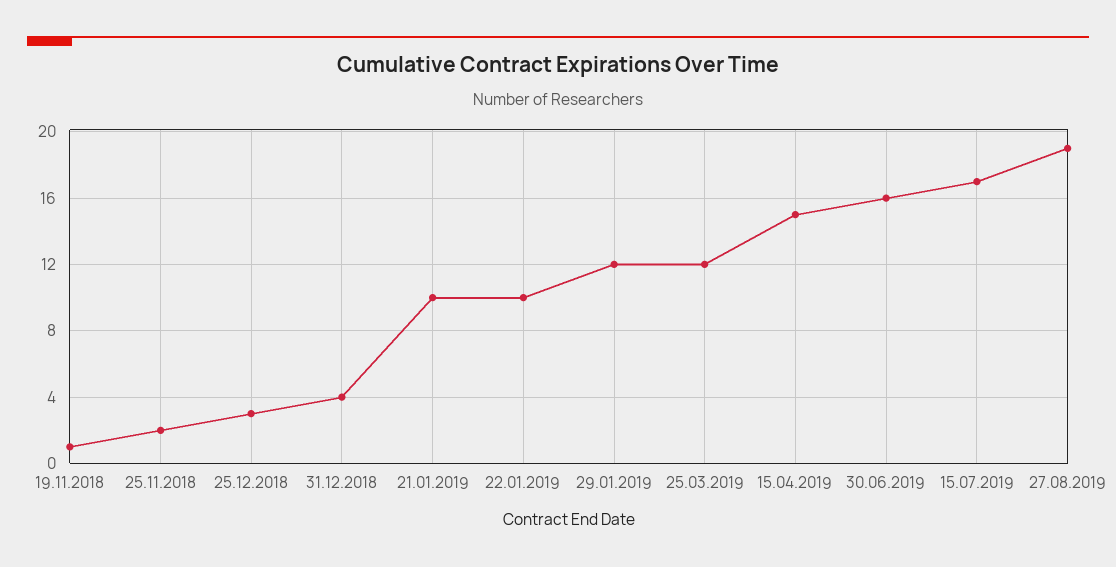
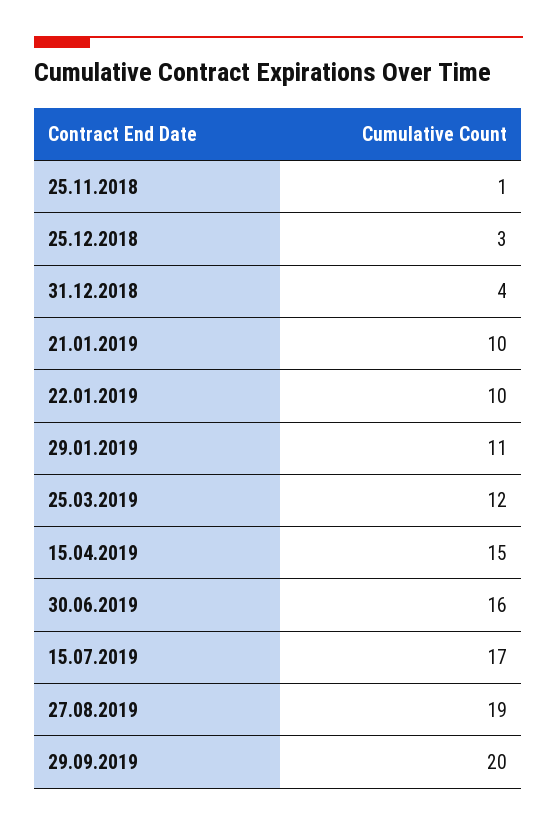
19.11.2018: 1 -> none
25.11.2018: 2 -> 1
29.01.2019: 12 -> 11
29.09.2019: none -> 20

